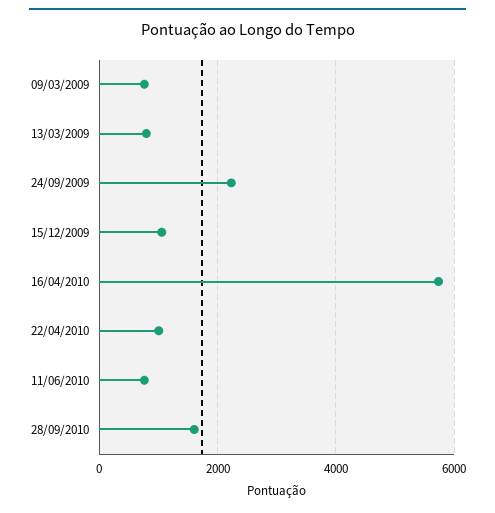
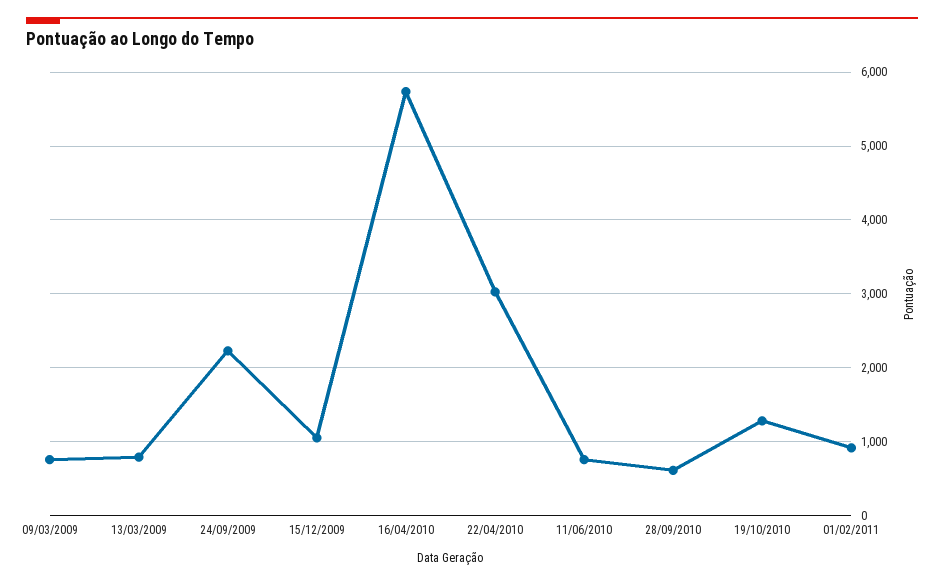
22/04/2010: 1000 -> 3000
28/09/2010: 1600 -> 600
19/10/2010: none -> 1300
01/02/2011: none -> 900

